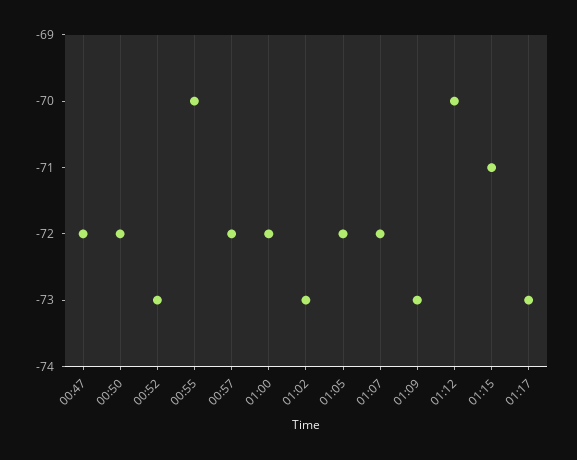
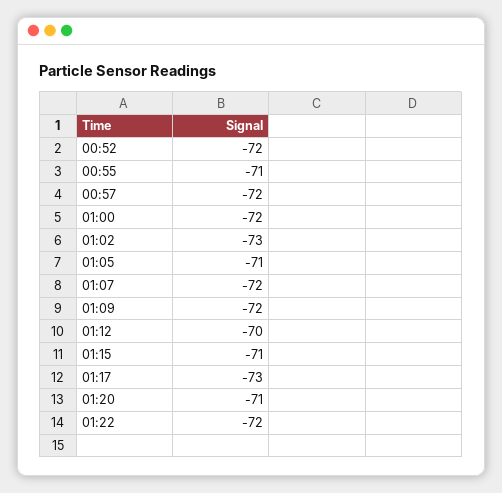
00:47: -72 -> none
00:50: -72 -> none
00:52: -73 -> -72
00:55: -70 -> -71
01:05: -72 -> -71
01:09: -73 -> -72
01:20: none -> -71
01:22: none -> -72

